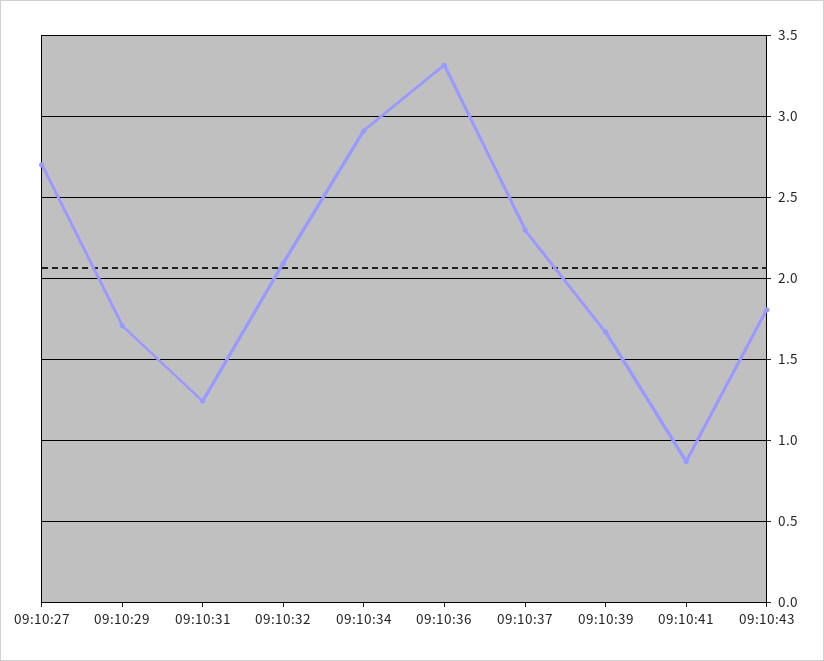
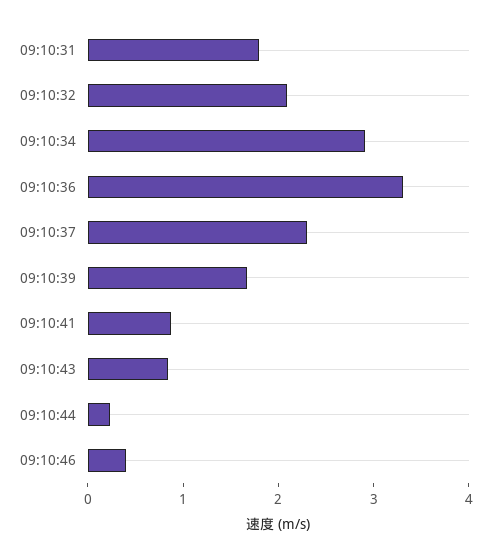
09:10:27: 2.7 -> none
09:10:29: 1.7 -> none
09:10:31: 1.25 -> 1.8
09:10:43: 1.8 -> 0.8
09:10:44: none -> 0.2
09:10:46: none -> 0.4

